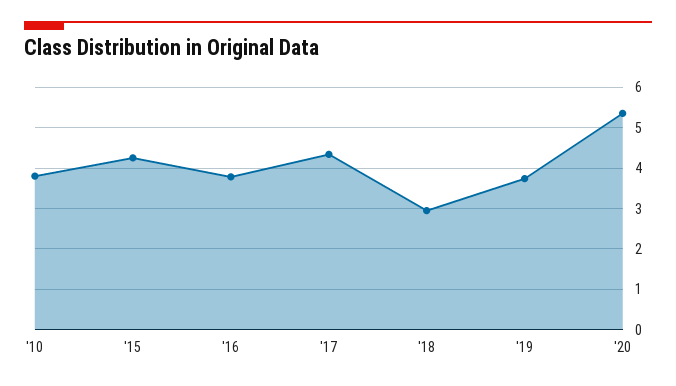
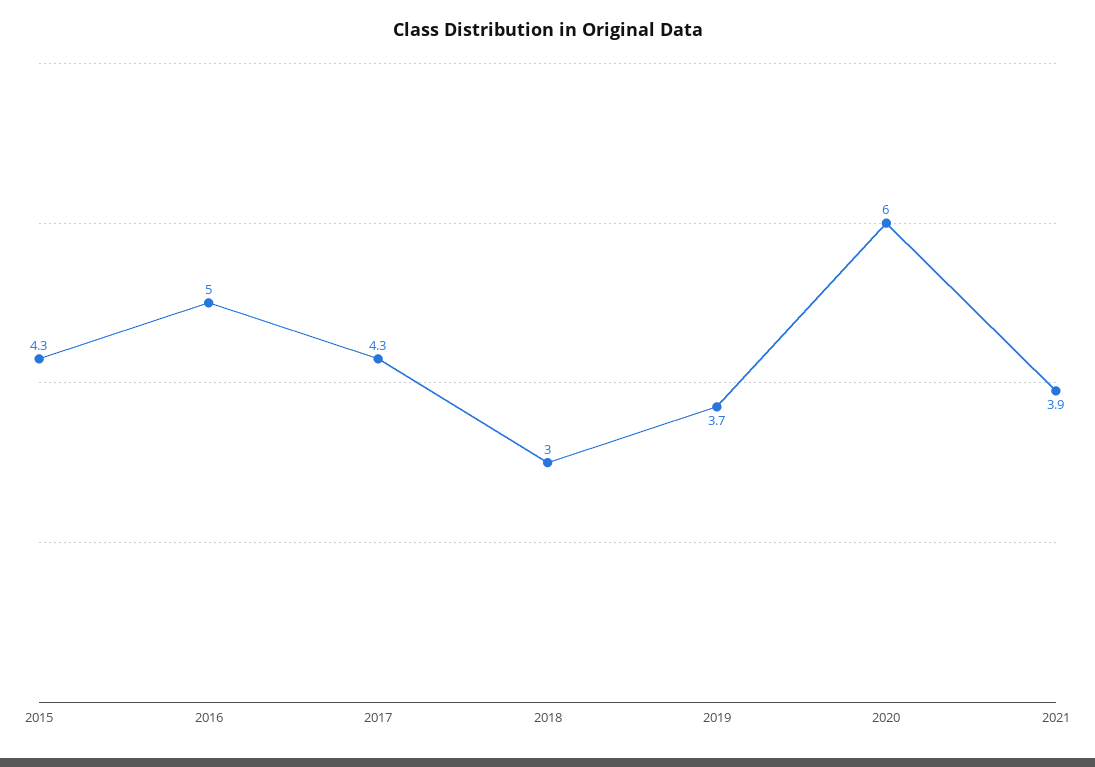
'10: 3.8 -> none
'16: 3.8 -> 5
'20: 5.4 -> 6
2021: none -> 3.9

